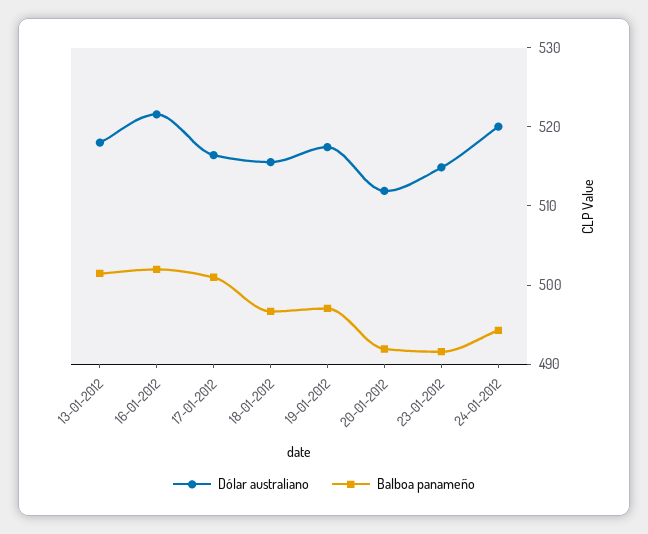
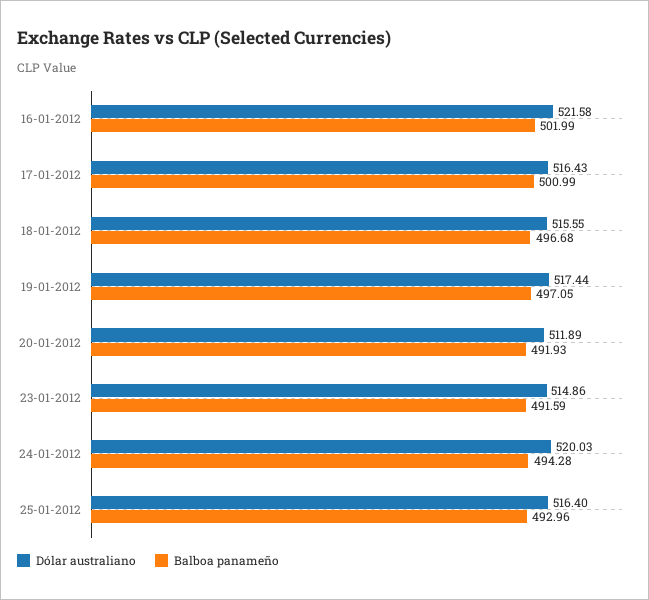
Dólar australiano, 13-01-2012: 518 -> none
Balboa panameño, 13-01-2012: 502 -> none
Dólar australiano, 25-01-2012: none -> 516.4
Balboa panameño, 25-01-2012: none -> 492.96

